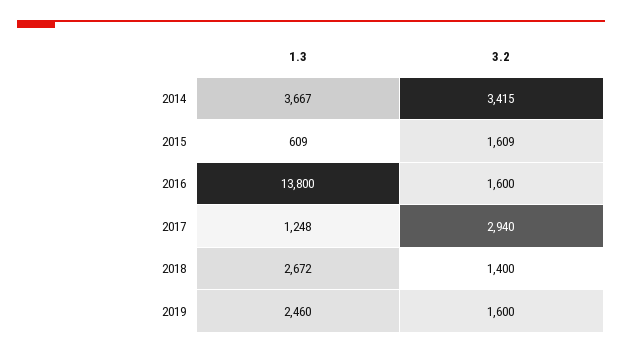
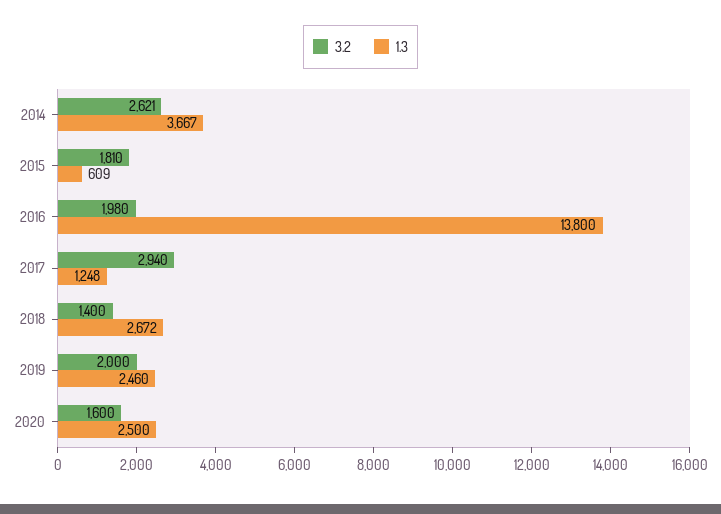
3.2, 2014: 3415 -> 2621
3.2, 2015: 1609 -> 1810
3.2, 2016: 1600 -> 1980
3.2, 2019: 1600 -> 2000
3.2, 2020: none -> 1600
1.3, 2020: none -> 2500

